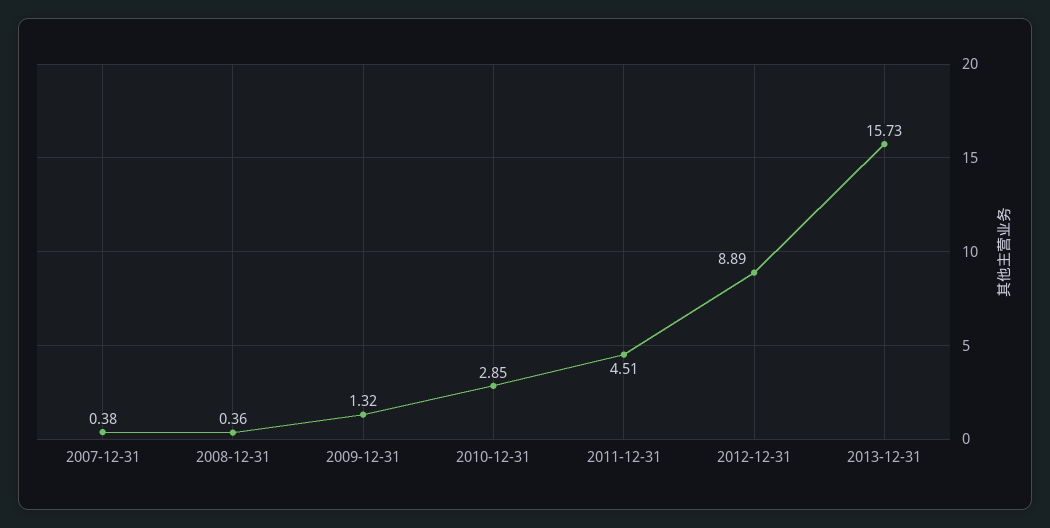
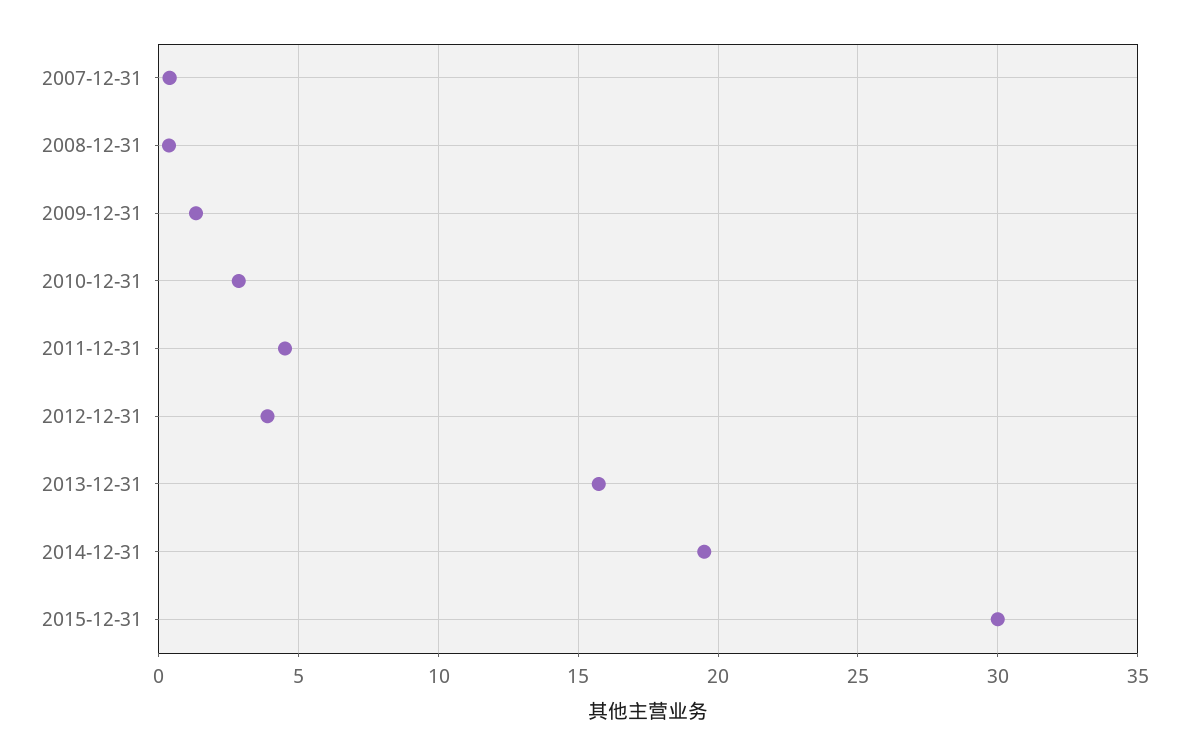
2012-12-31: 8.89 -> 4
2014-12-31: none -> 19.5
2015-12-31: none -> 30

